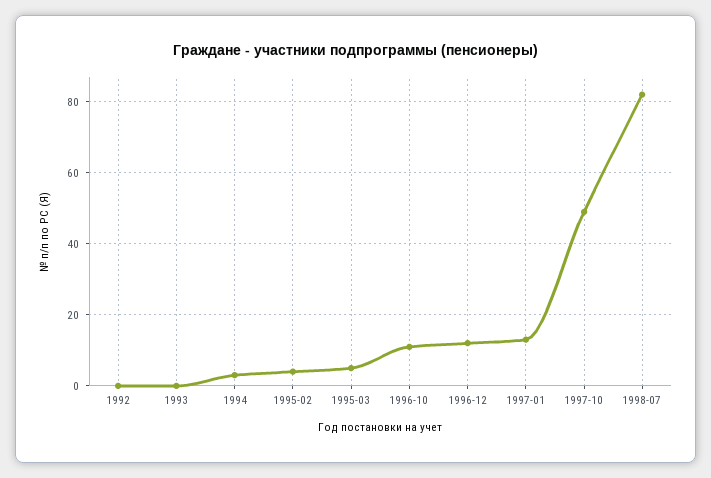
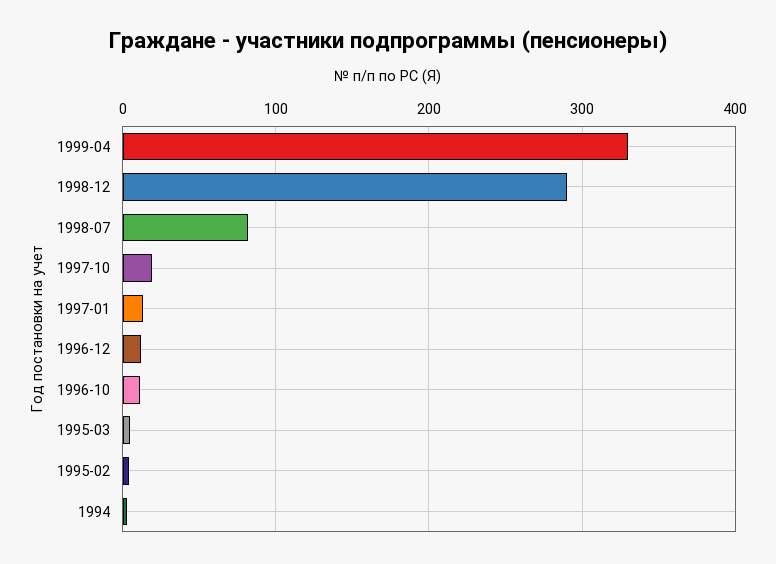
1992: 0 -> none
1993: 0 -> none
1997-10: 50 -> 20
1999-04: none -> 330
1998-12: none -> 290

